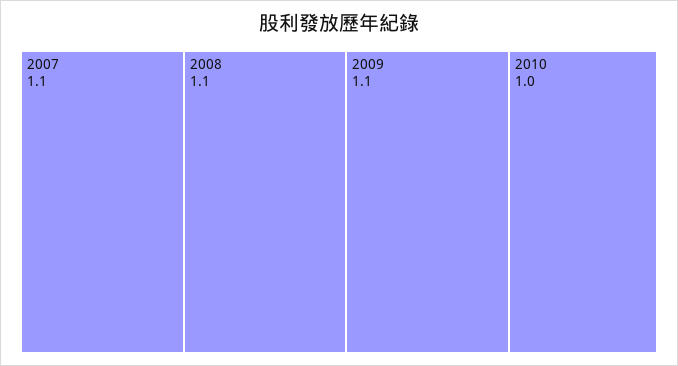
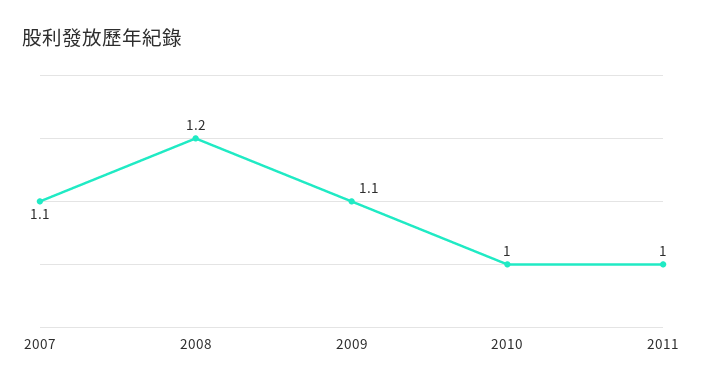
2008: 1.1 -> 1.2
2011: none -> 1

